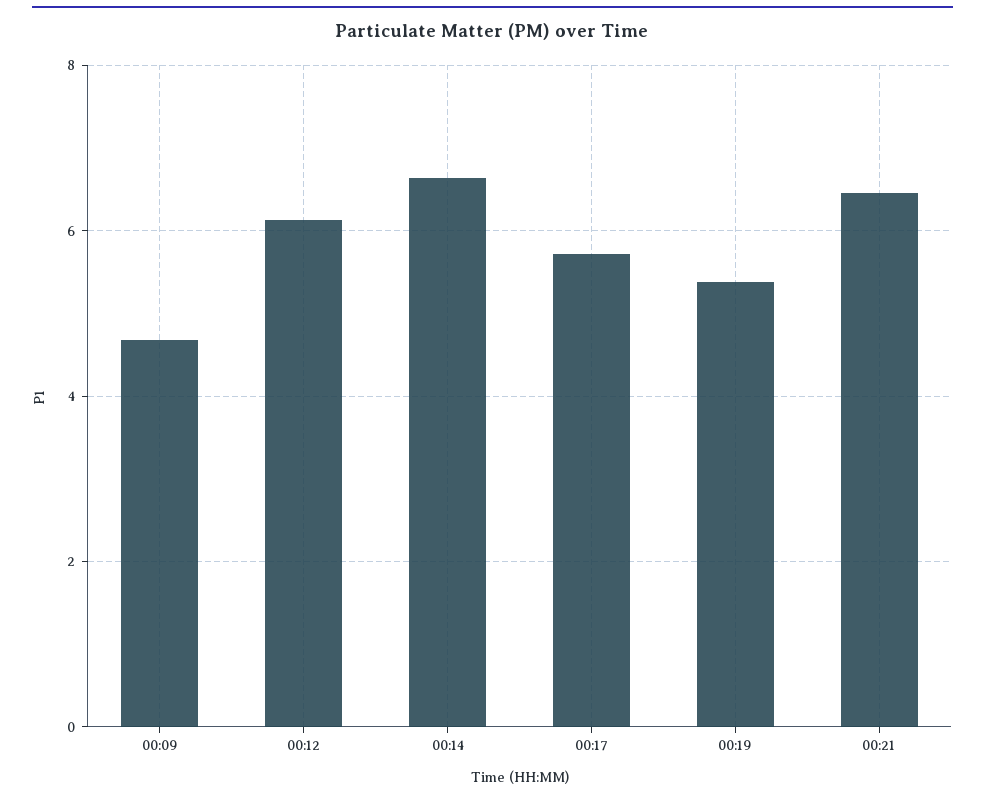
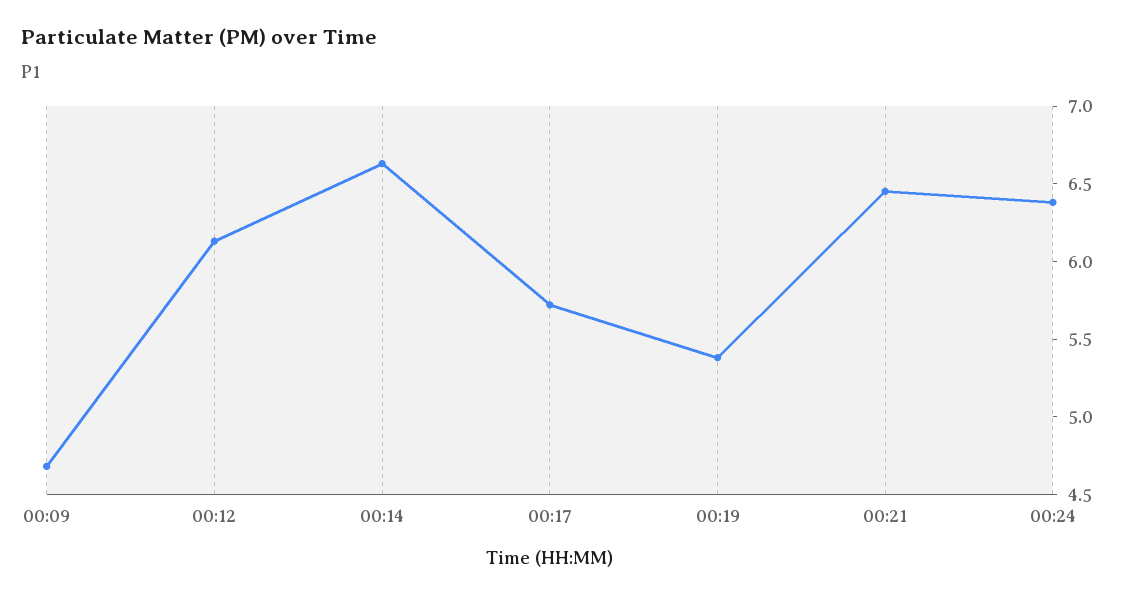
00:24: none -> 6.4

